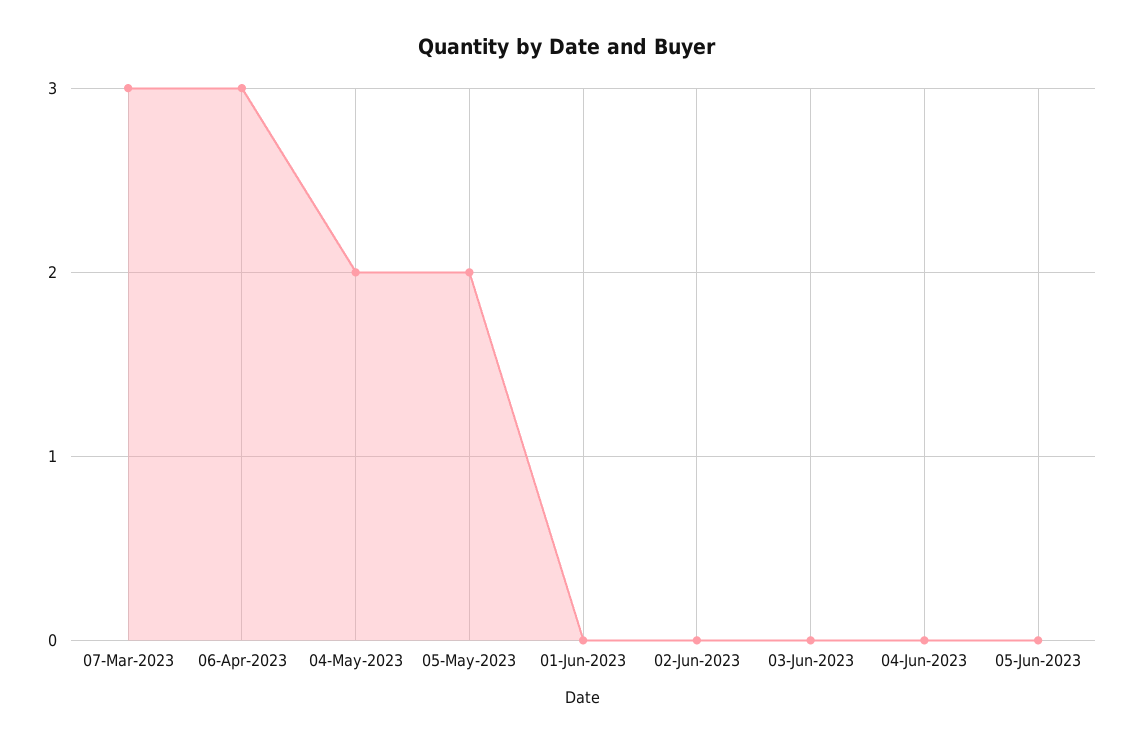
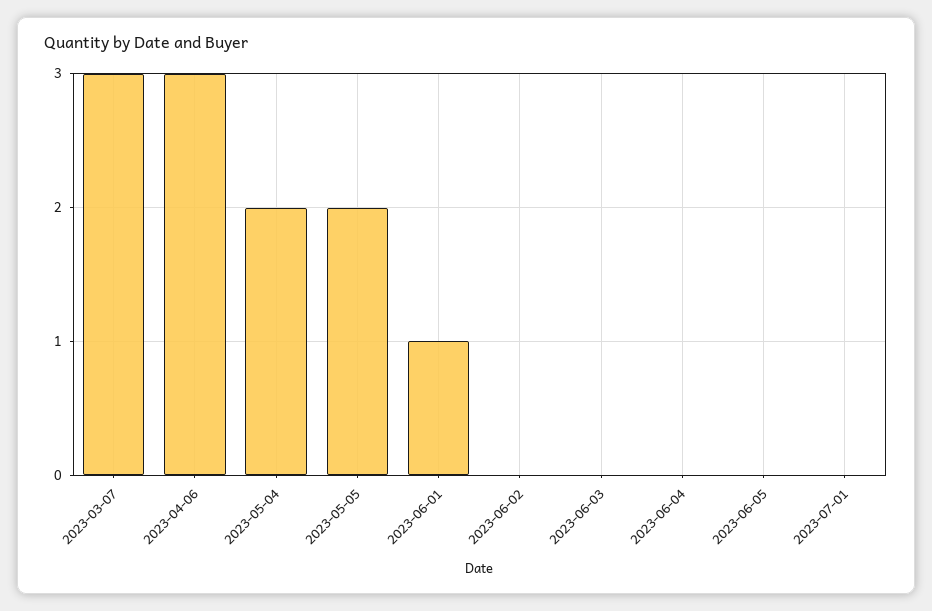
01-Jun-2023: 0 -> 1
2023-07-01: none -> 0

